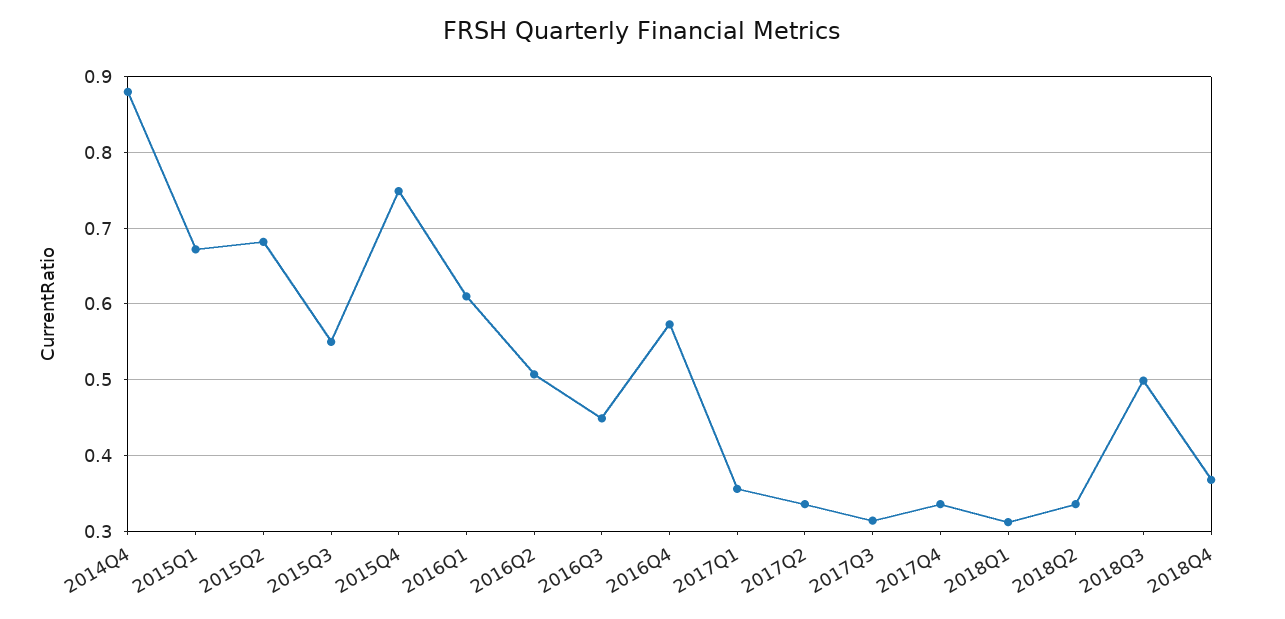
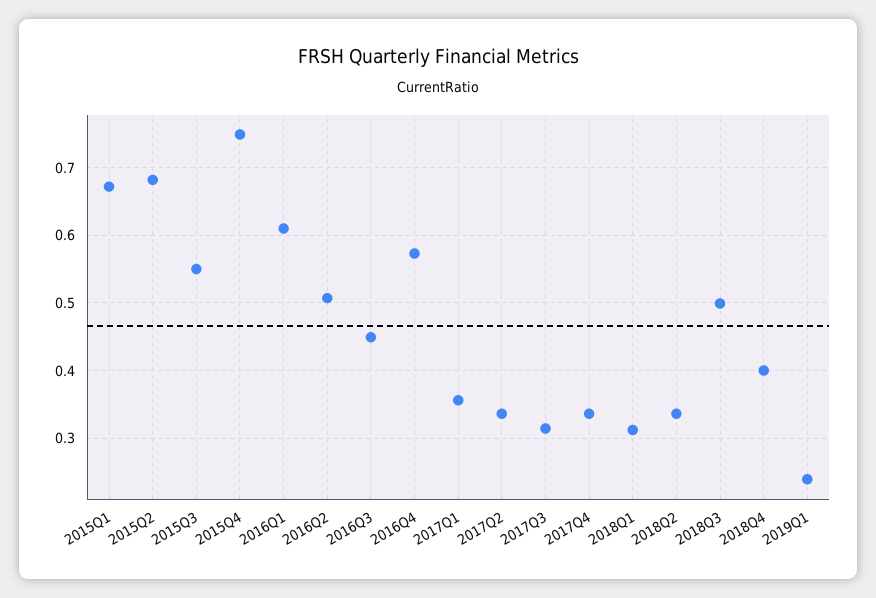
2014Q4: 0.88 -> none
2018Q4: 0.37 -> 0.4
2019Q1: none -> 0.24

